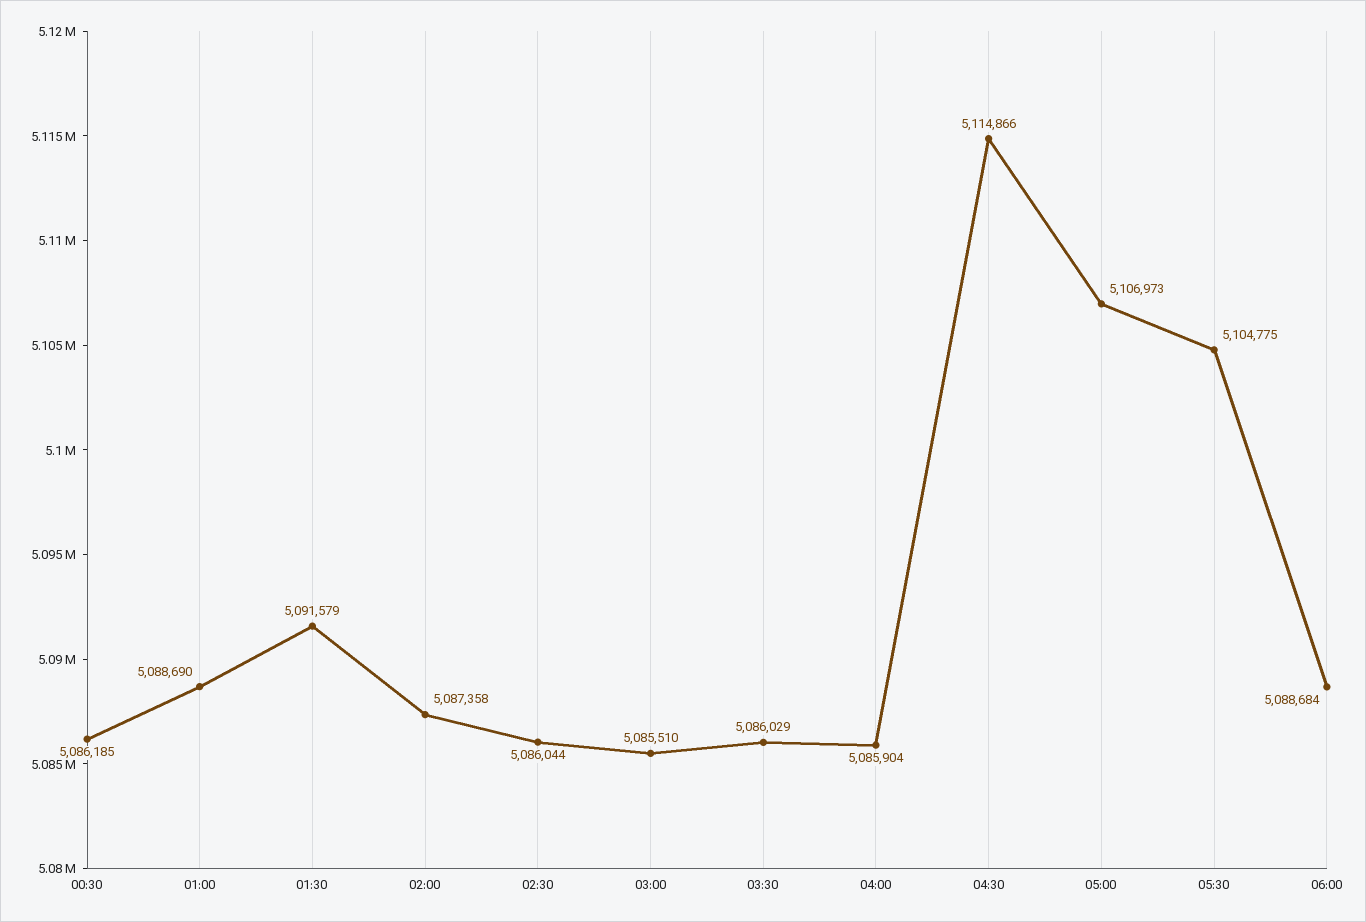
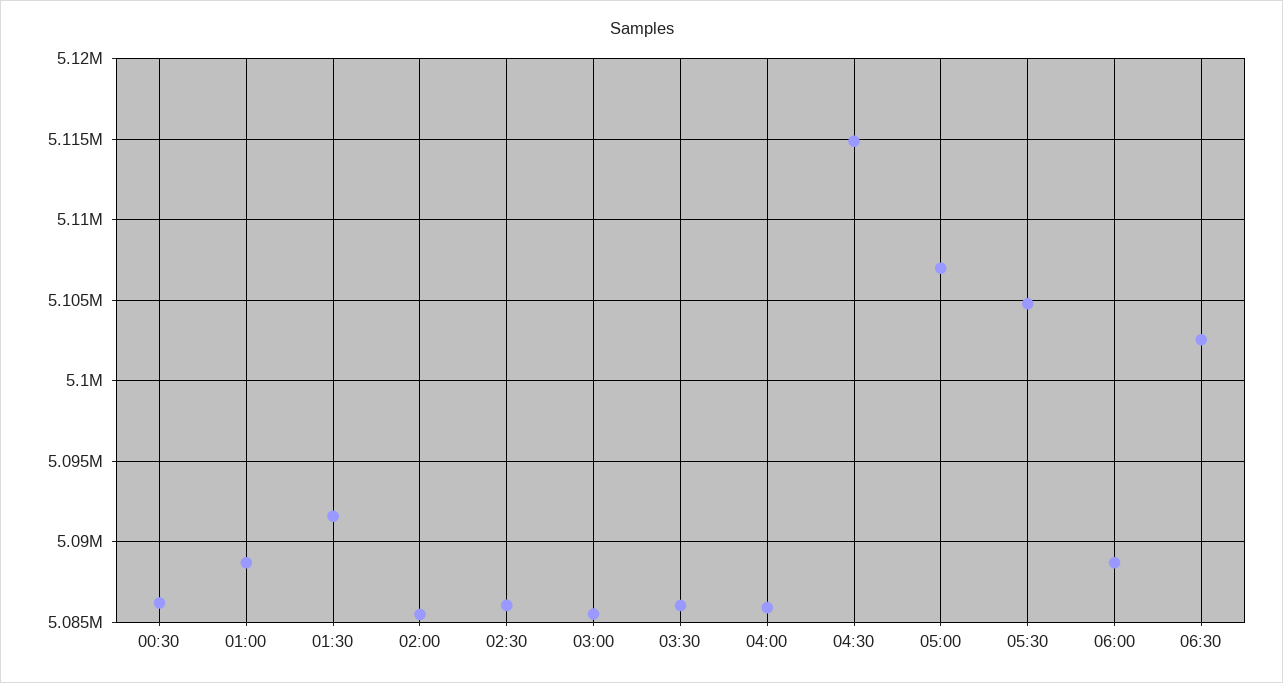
02:00: 5087358 -> 5085500
06:30: none -> 5102500

